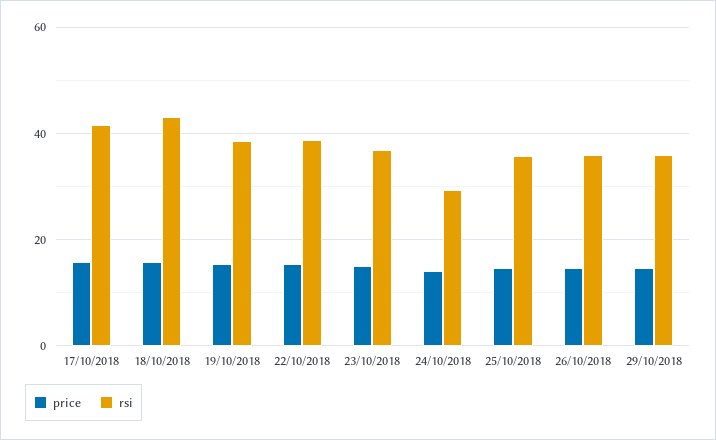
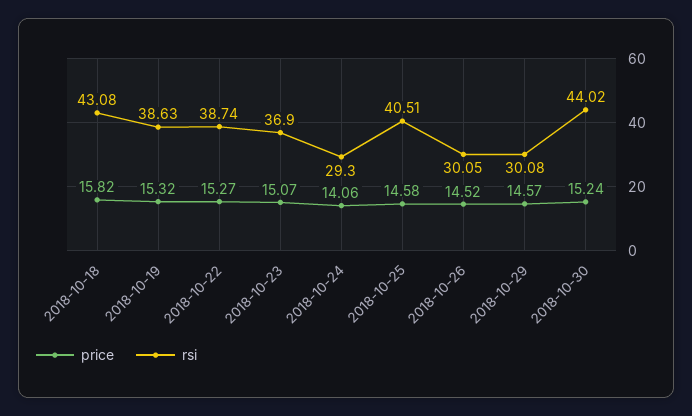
price, 17/10/2018: 16 -> none
rsi, 17/10/2018: 42 -> none
rsi, 25/10/2018: 36 -> 40.51
rsi, 26/10/2018: 36 -> 30.05
rsi, 29/10/2018: 36 -> 30.08
price, 2018-10-30: none -> 15.24
rsi, 2018-10-30: none -> 44.02

